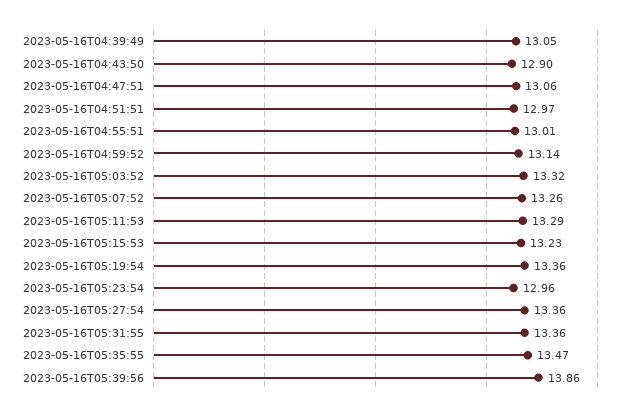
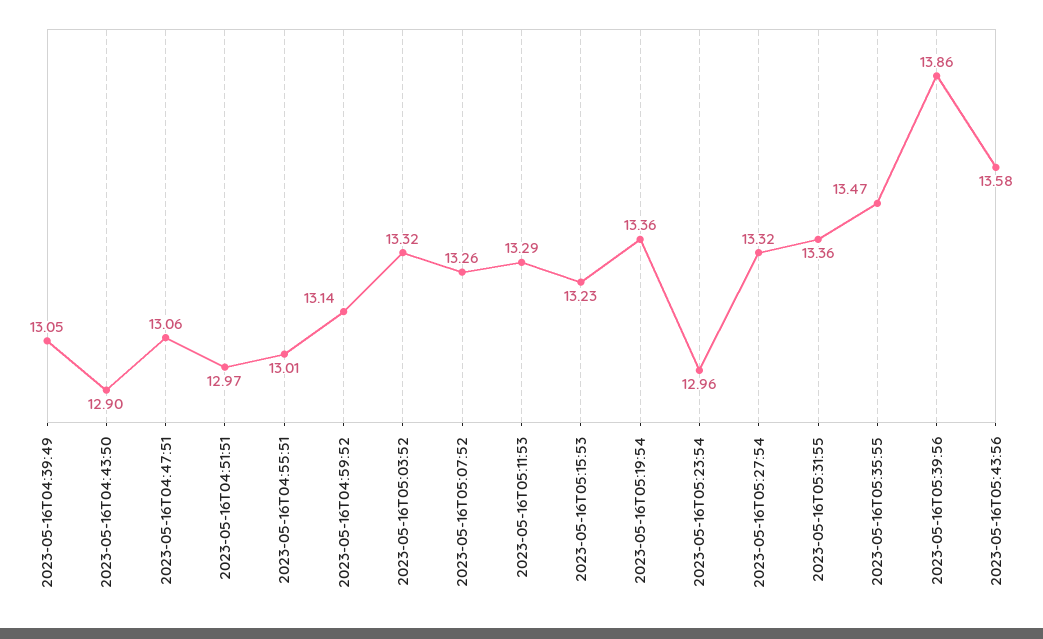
2023-05-16T05:27:54: 13.36 -> 13.32
2023-05-16T05:43:56: none -> 13.58

